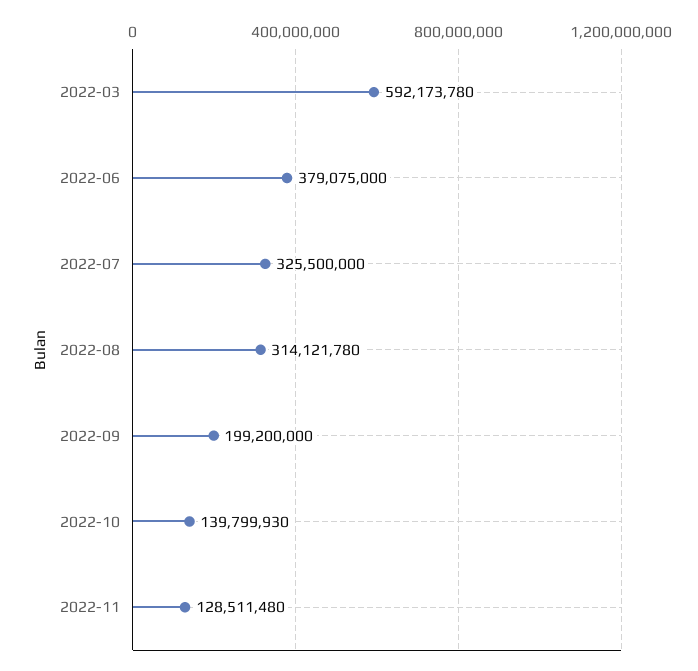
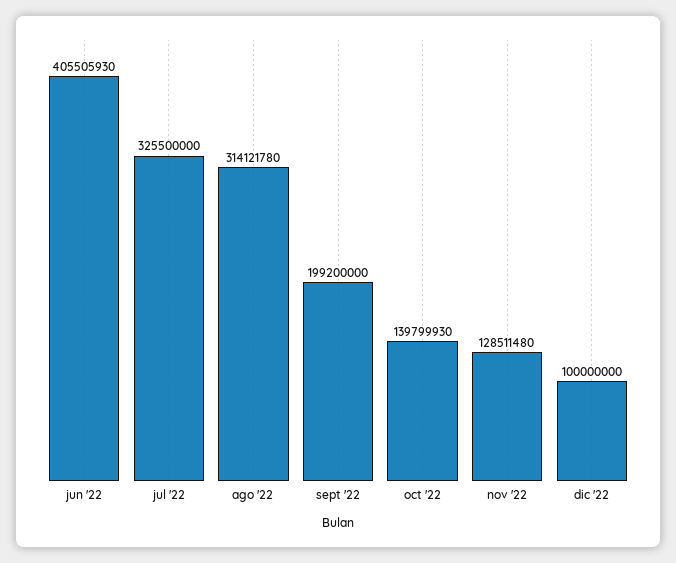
2022-03: 592173780 -> none
2022-06: 379075000 -> 405505930
dic '22: none -> 100000000

